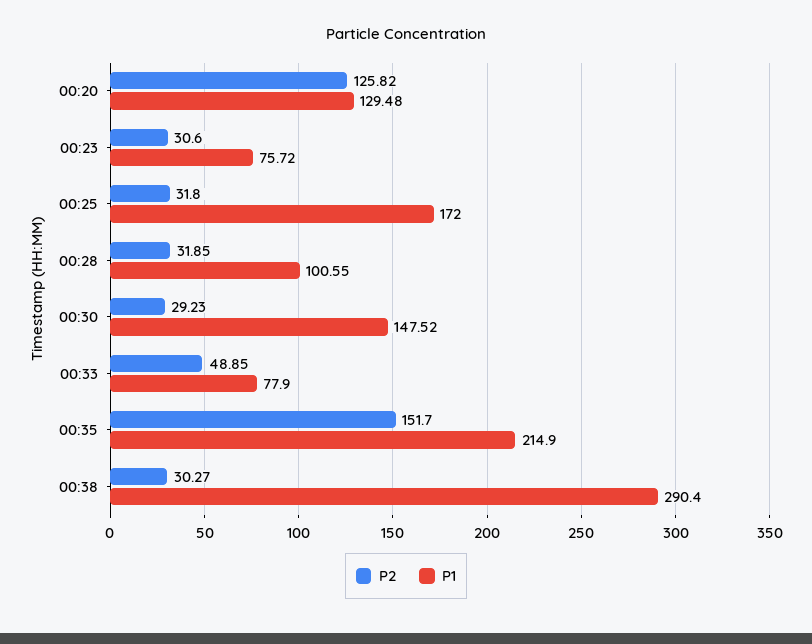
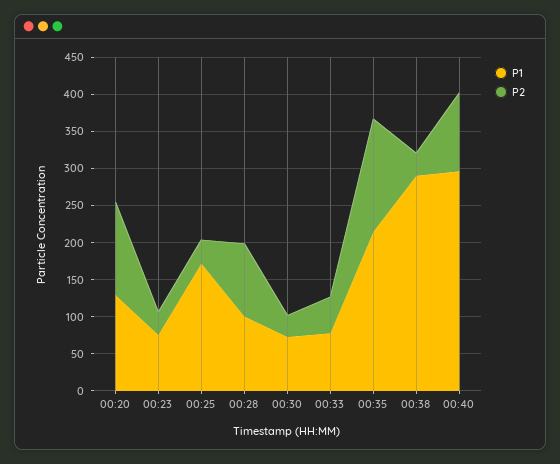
P2, 00:28: 31.85 -> 100
P1, 00:30: 147.52 -> 75
P1, 00:40: none -> 300
P2, 00:40: none -> 100

